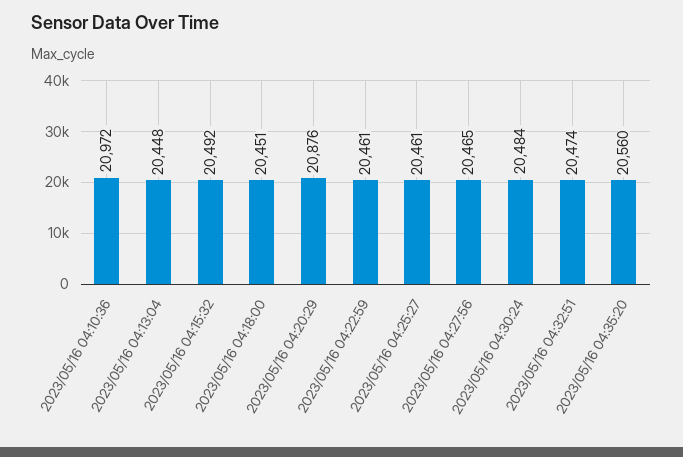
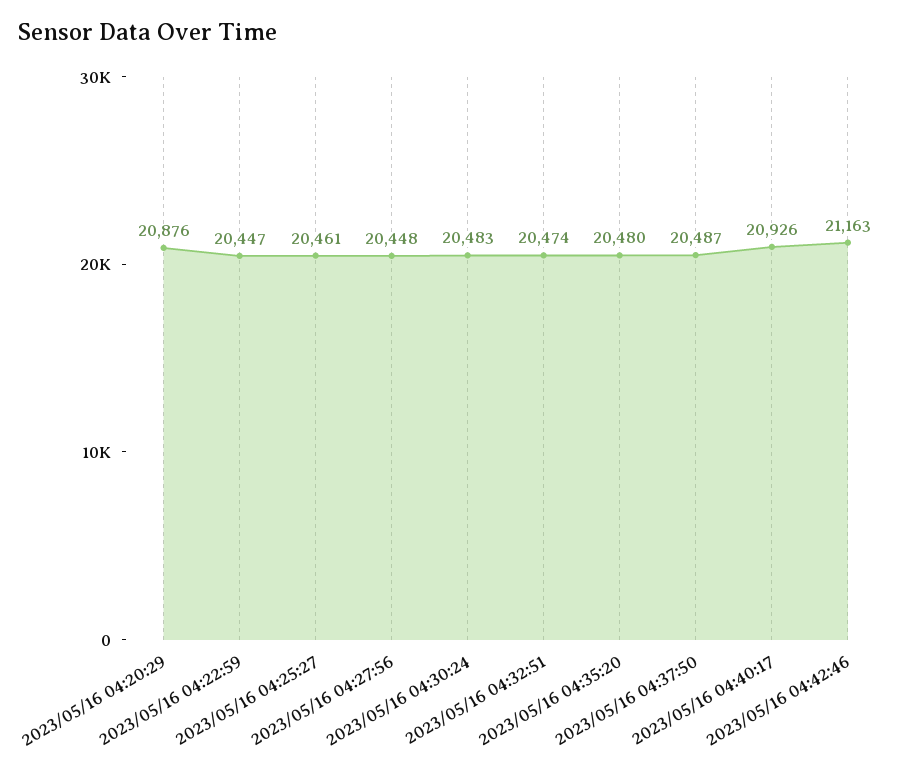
2023/05/16 04:10:36: 20972 -> none
2023/05/16 04:13:04: 20448 -> none
2023/05/16 04:15:32: 20492 -> none
2023/05/16 04:18:00: 20451 -> none
2023/05/16 04:22:59: 20461 -> 20447
2023/05/16 04:27:56: 20465 -> 20448
2023/05/16 04:30:24: 20484 -> 20483
2023/05/16 04:35:20: 20560 -> 20480
2023/05/16 04:37:50: none -> 20487
2023/05/16 04:40:17: none -> 20926
2023/05/16 04:42:46: none -> 21163

